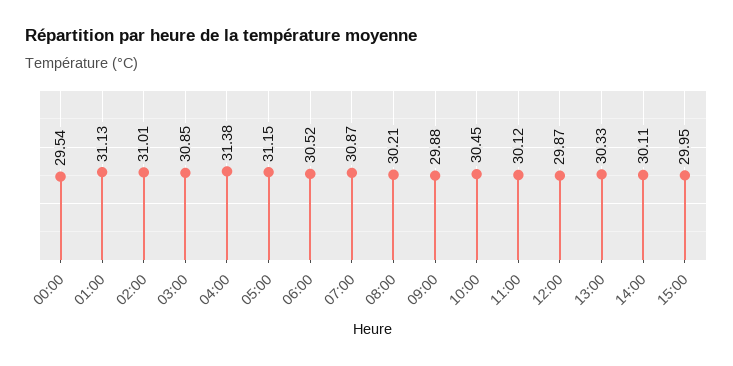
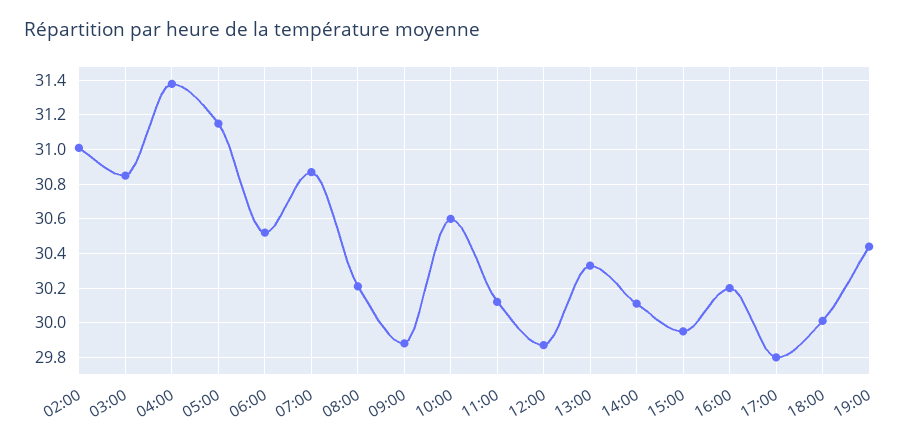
00:00: 29.54 -> none
01:00: 31.13 -> none
10:00: 30.45 -> 30.6
16:00: none -> 30.2
17:00: none -> 29.8
18:00: none -> 30
19:00: none -> 30.45

